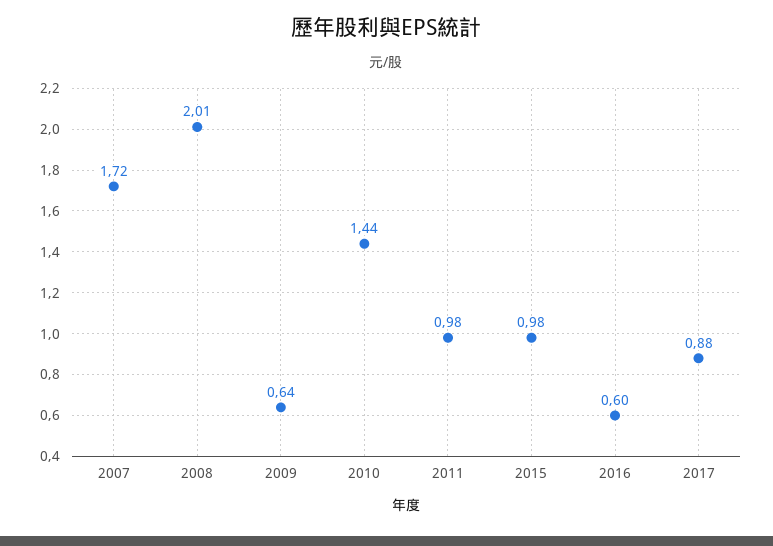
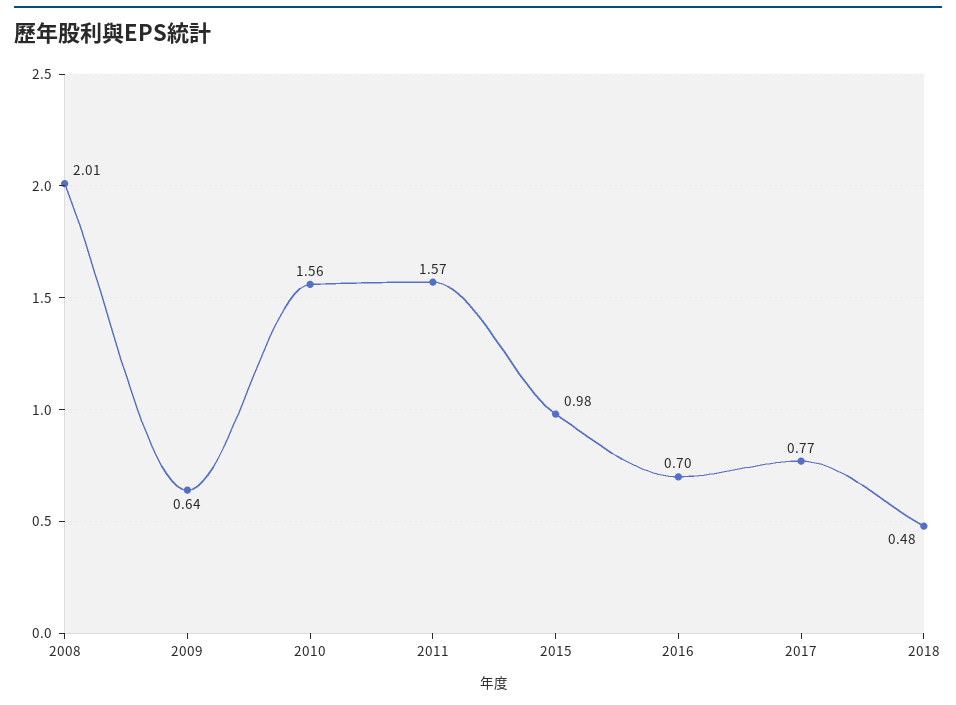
2007: 1.72 -> none
2010: 1.44 -> 1.56
2011: 0.98 -> 1.57
2016: 0.6 -> 0.7
2017: 0.88 -> 0.77
2018: none -> 0.48

